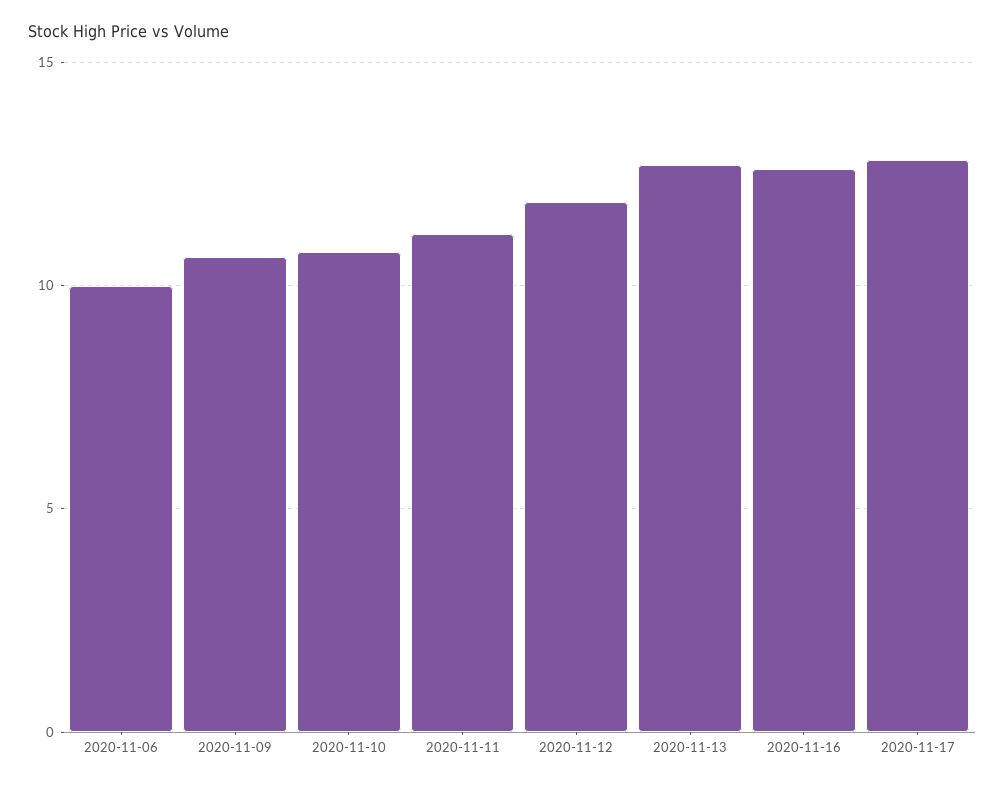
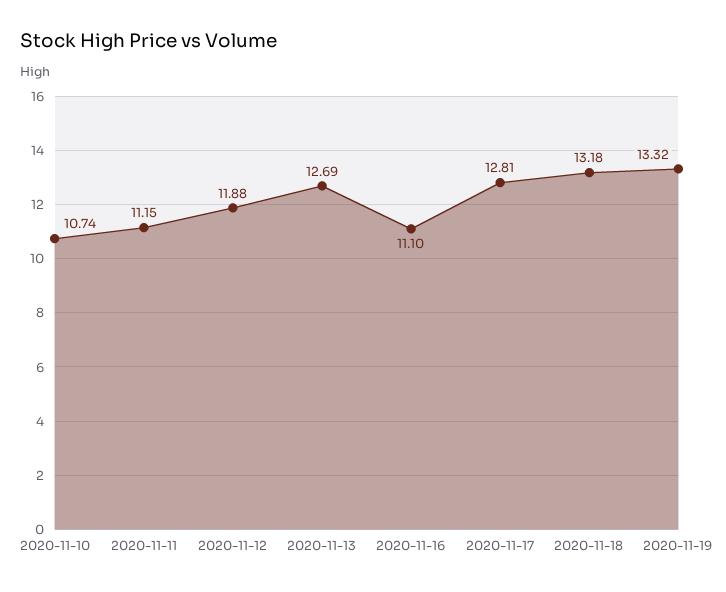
2020-11-06: 10 -> none
2020-11-09: 10.5 -> none
2020-11-16: 12.5 -> 11.1
2020-11-18: none -> 13.18
2020-11-19: none -> 13.32

